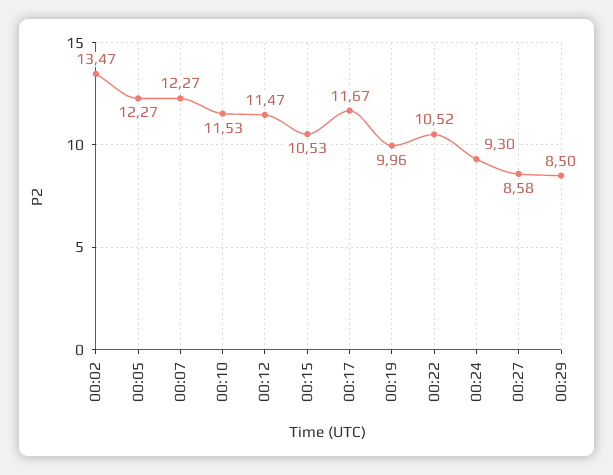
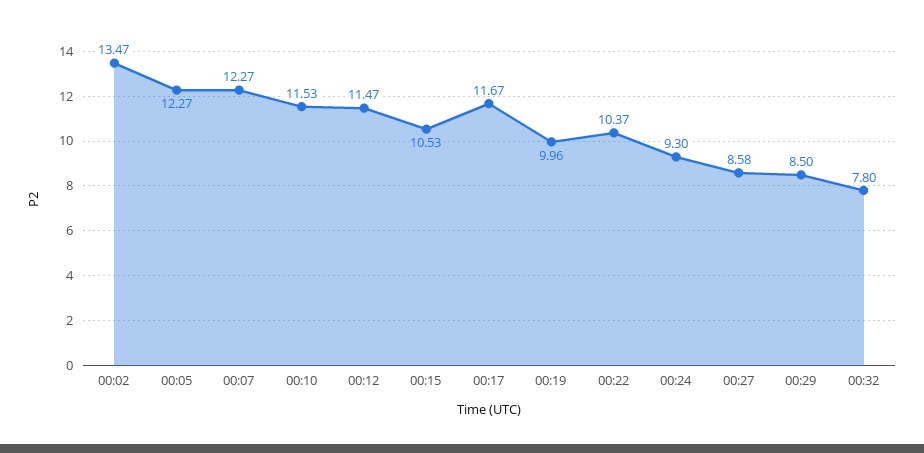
00:22: 10.52 -> 10.37
00:32: none -> 7.8

